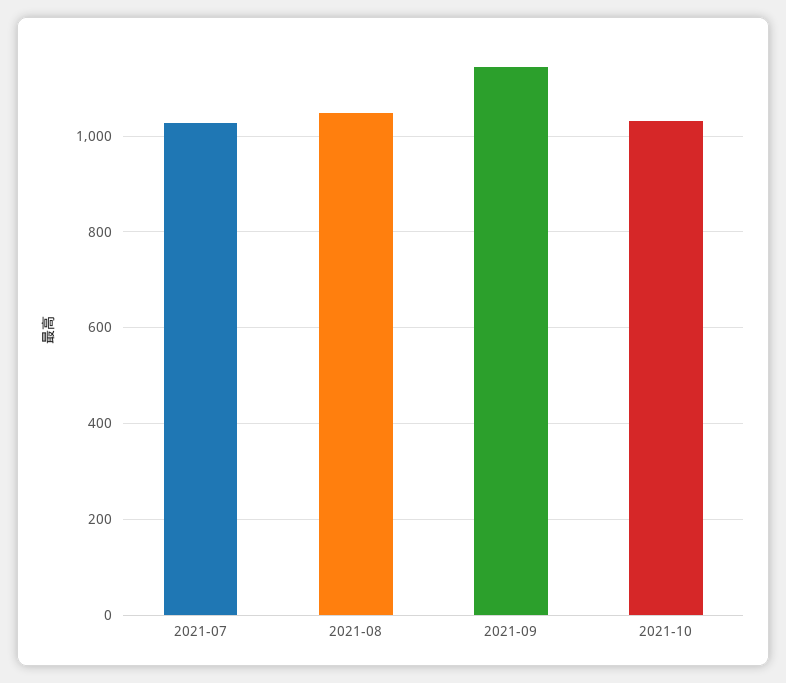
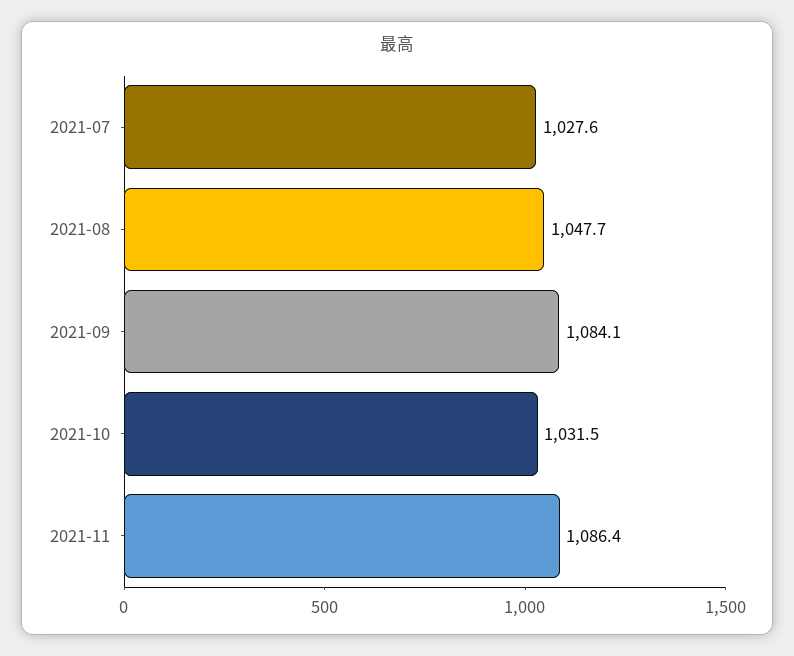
2021-09: 1140 -> 1084.1
2021-11: none -> 1086.4

